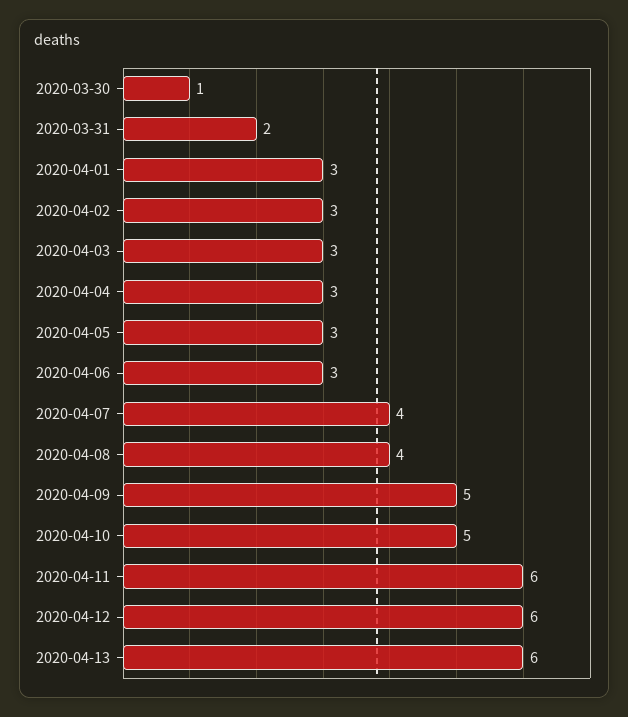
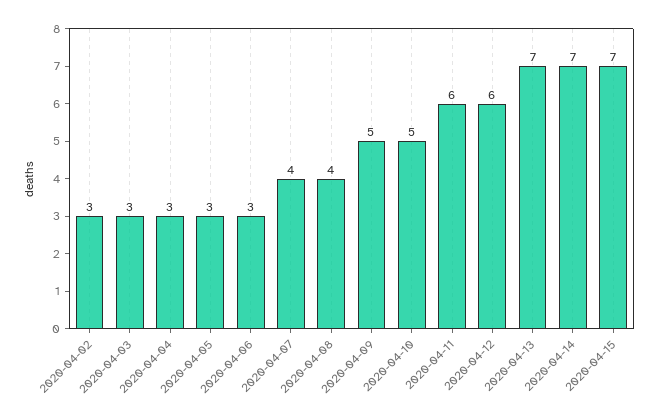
2020-03-30: 1 -> none
2020-03-31: 2 -> none
2020-04-01: 3 -> none
2020-04-13: 6 -> 7
2020-04-14: none -> 7
2020-04-15: none -> 7

